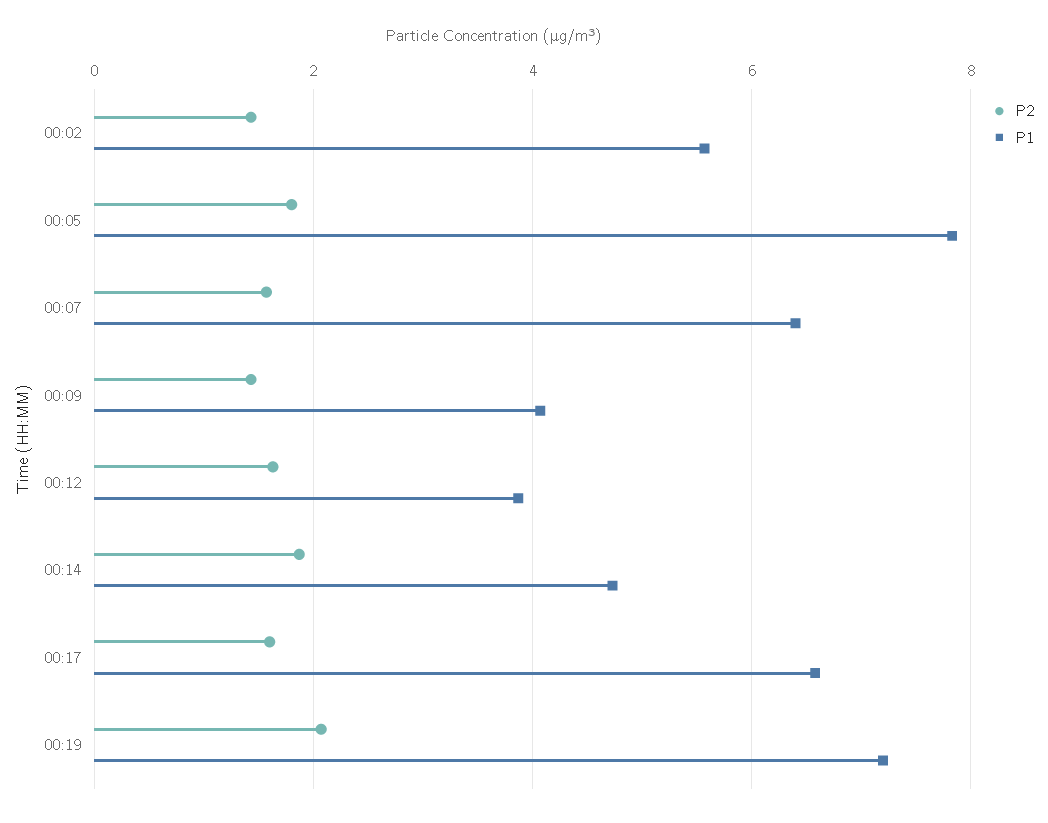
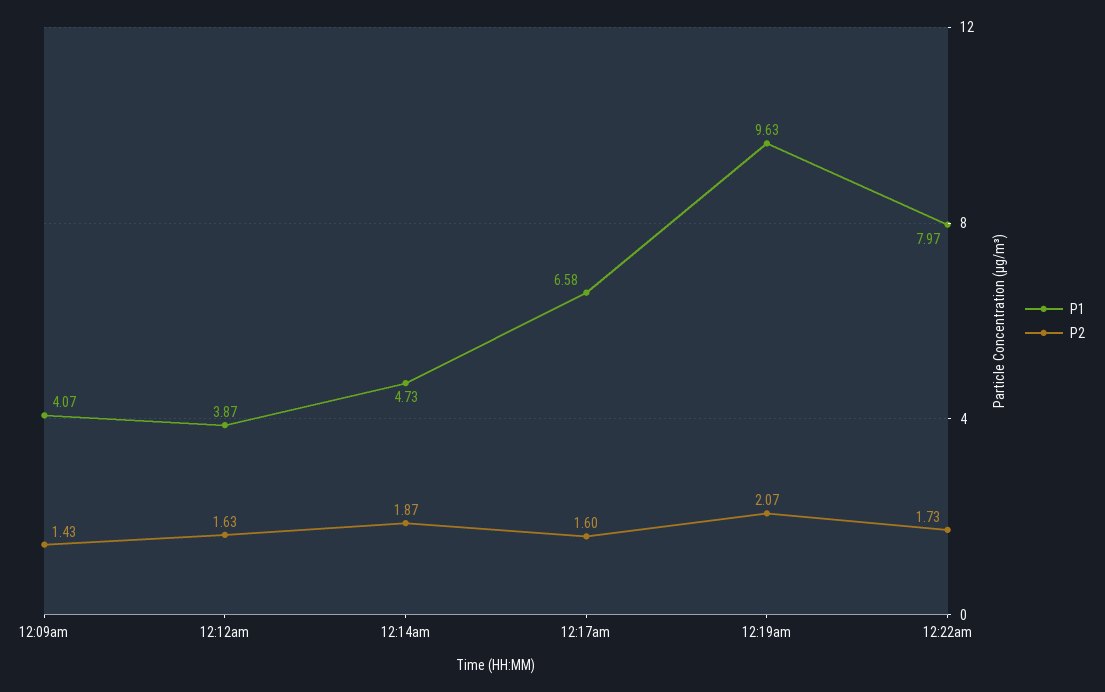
P2, 00:02: 1.4 -> none
P1, 00:02: 5.6 -> none
P2, 00:05: 1.8 -> none
P1, 00:05: 7.8 -> none
P2, 00:07: 1.6 -> none
P1, 00:07: 6.4 -> none
P1, 00:19: 7.2 -> 9.63
P1, 12:22am: none -> 7.97
P2, 12:22am: none -> 1.73

